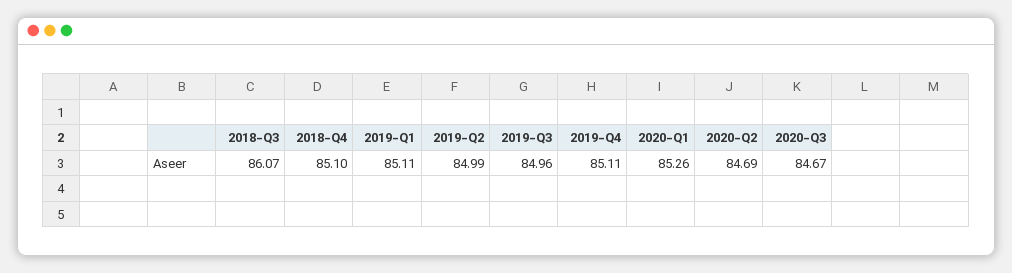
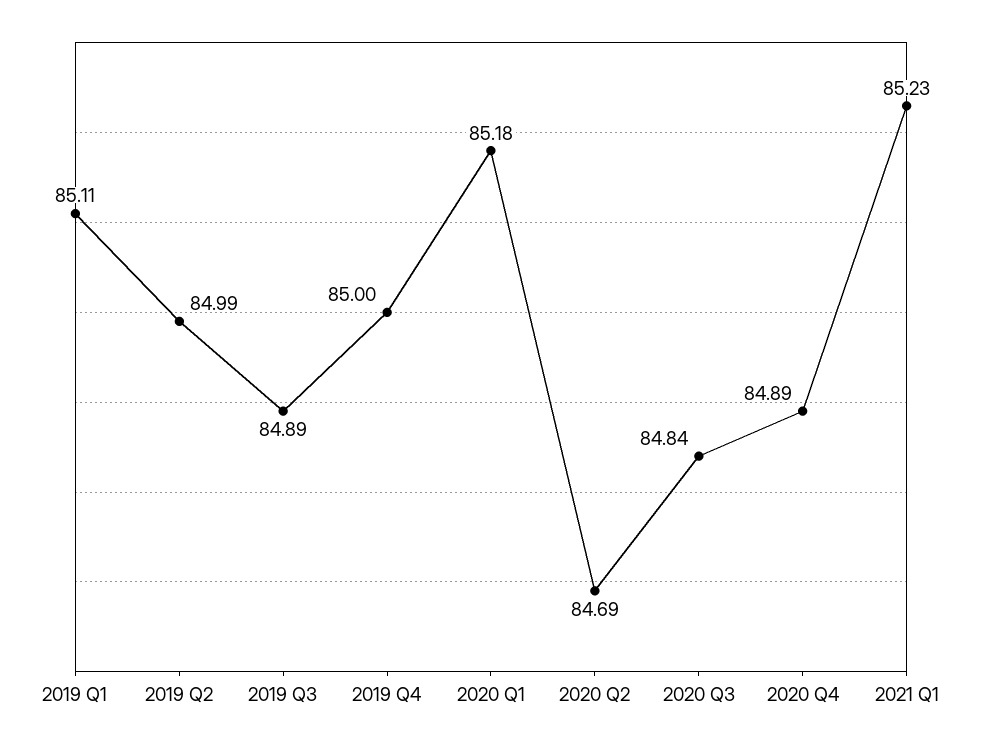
2018-Q3: 86.07 -> none
2018-Q4: 85.1 -> none
2019-Q3: 84.96 -> 84.89
2019-Q4: 85.11 -> 85
2020-Q1: 85.26 -> 85.18
2020-Q3: 84.67 -> 84.84
2020 Q4: none -> 84.89
2021 Q1: none -> 85.23

